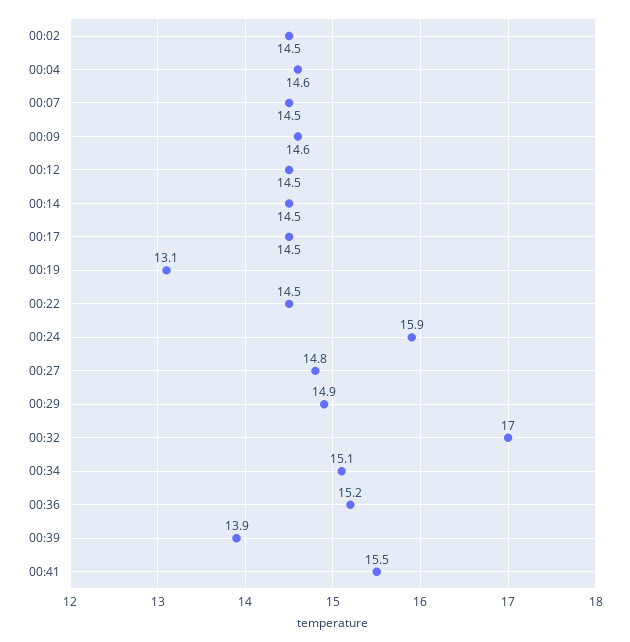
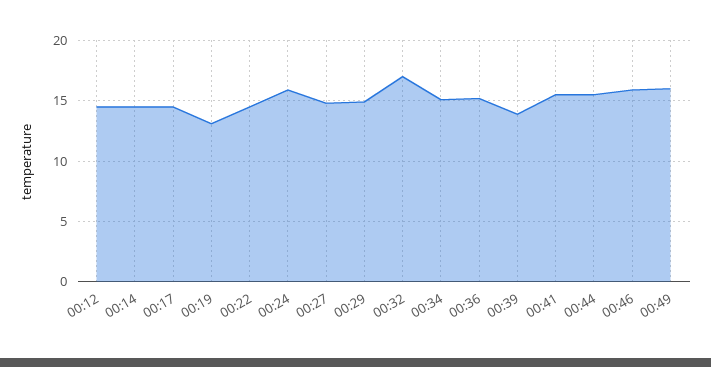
00:02: 14.5 -> none
00:04: 14.6 -> none
00:07: 14.5 -> none
00:09: 14.6 -> none
00:44: none -> 15.5
00:46: none -> 16
00:49: none -> 16

